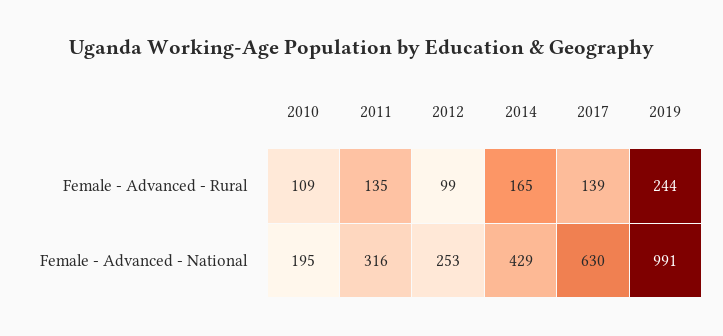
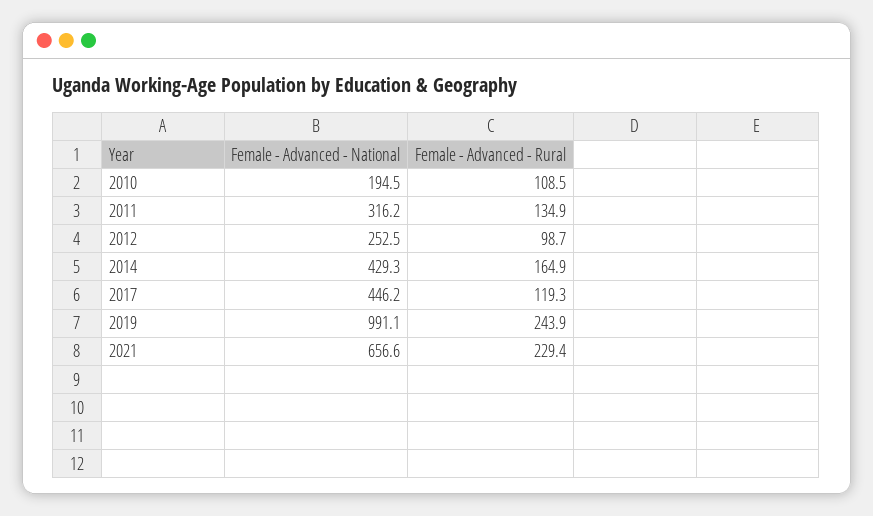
2017, Female - Advanced - Rural: 139 -> 119.3
2017, Female - Advanced - National: 630 -> 446.2
2021, Female - Advanced - National: none -> 656.6
2021, Female - Advanced - Rural: none -> 229.4

